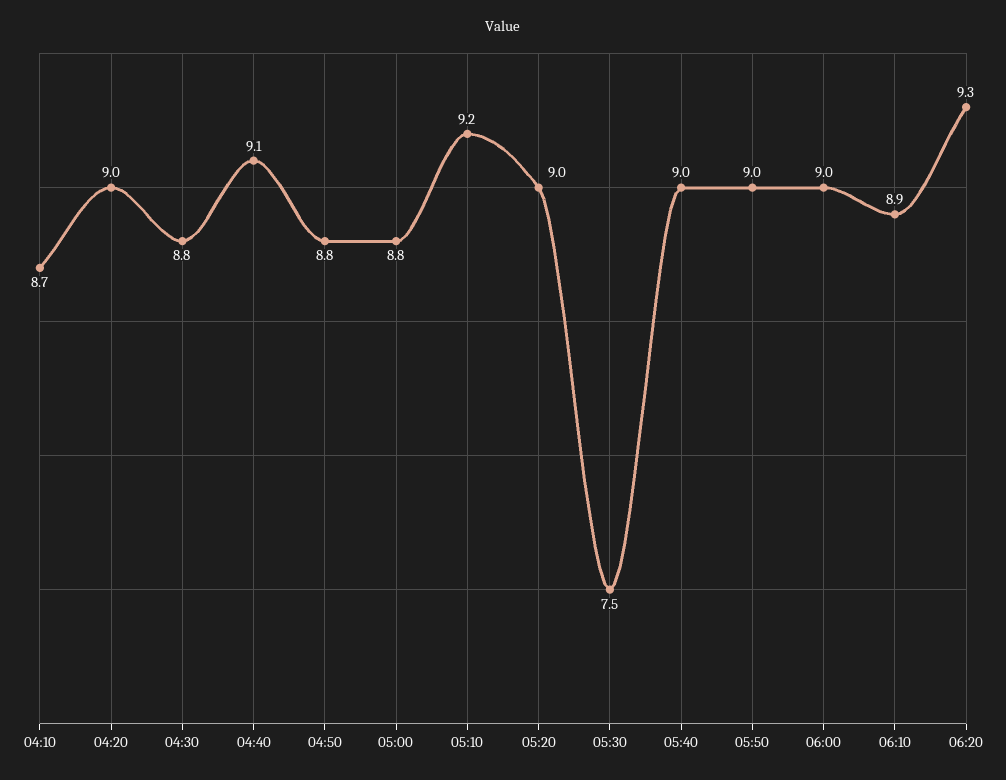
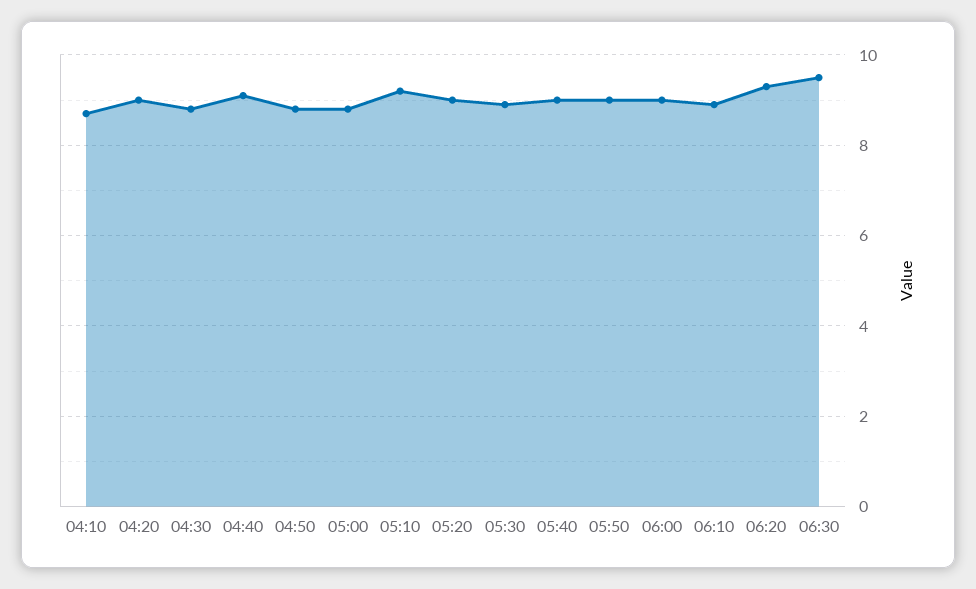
05:30: 7.5 -> 9
06:30: none -> 9.5

